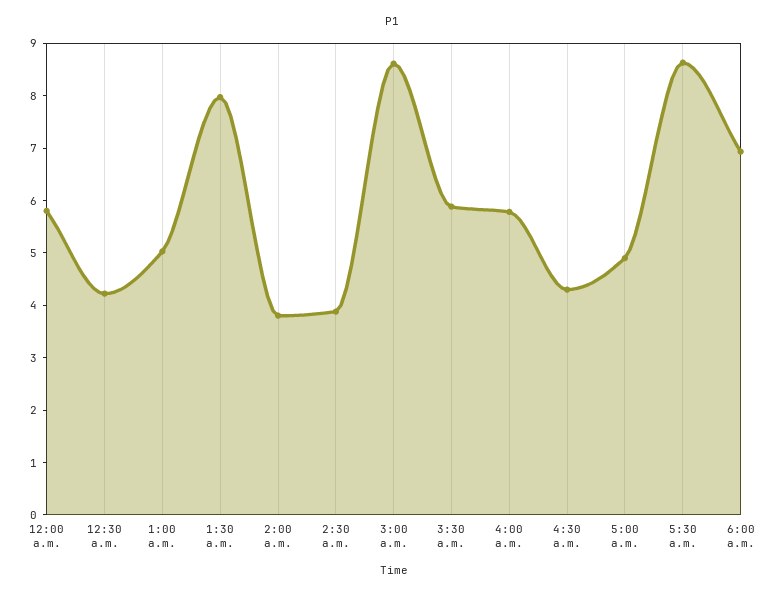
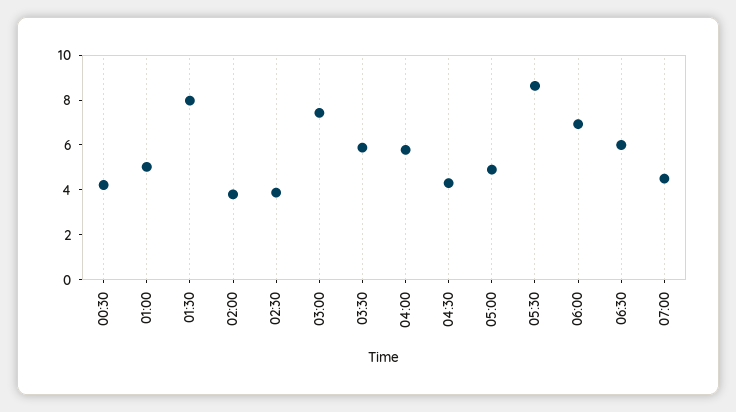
12:00 a.m.: 5.8 -> none
3:00 a.m.: 8.6 -> 7.5
06:30: none -> 6
07:00: none -> 4.5

